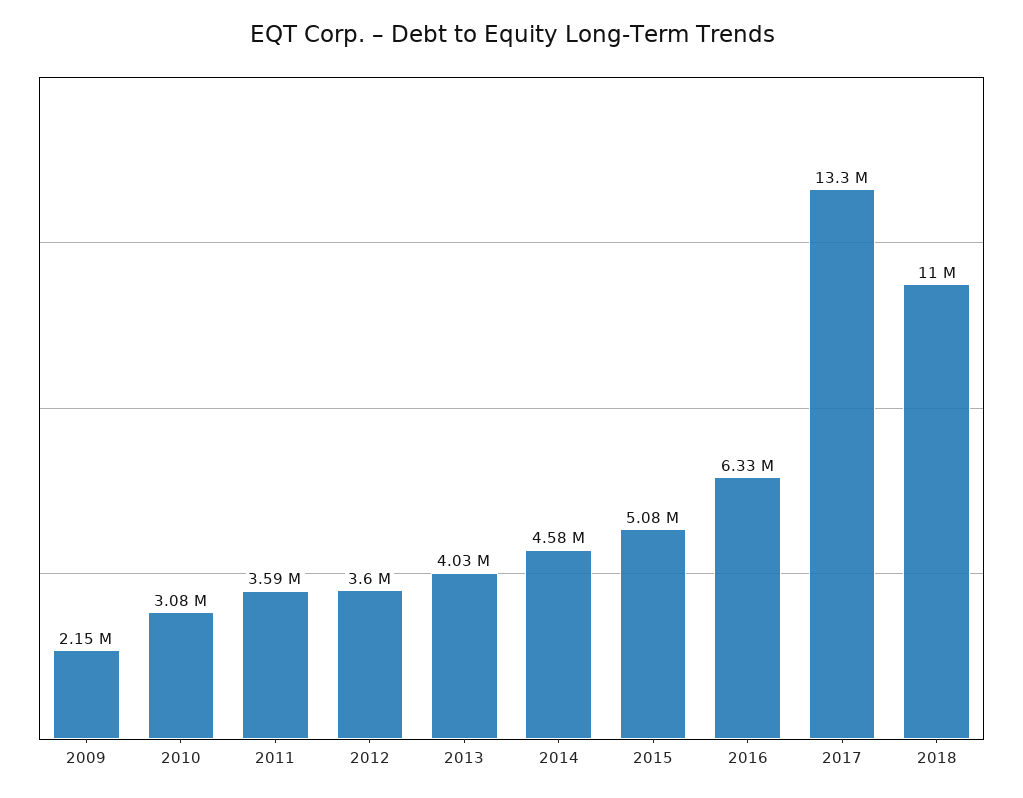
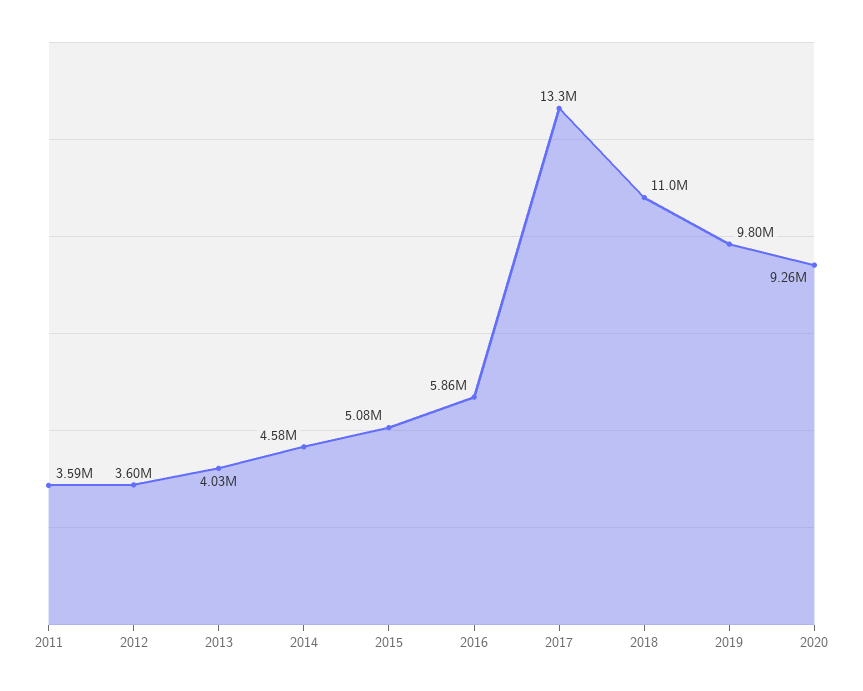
2009: 2150000 -> none
2010: 3080000 -> none
2016: 6330000 -> 5860000
2019: none -> 9800000
2020: none -> 9260000

